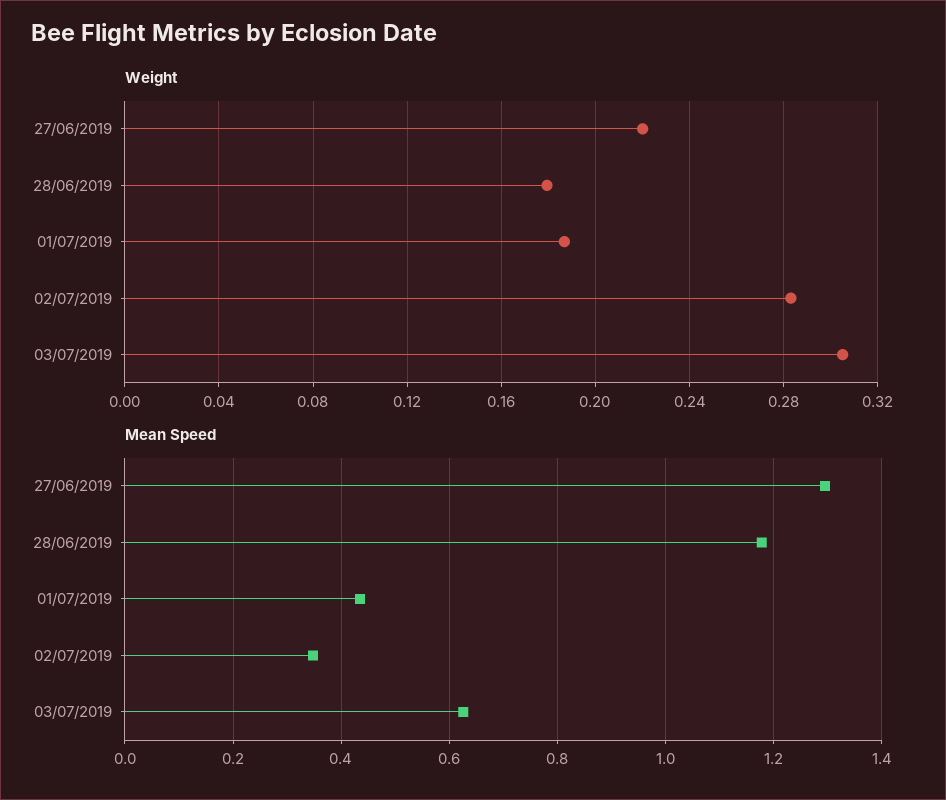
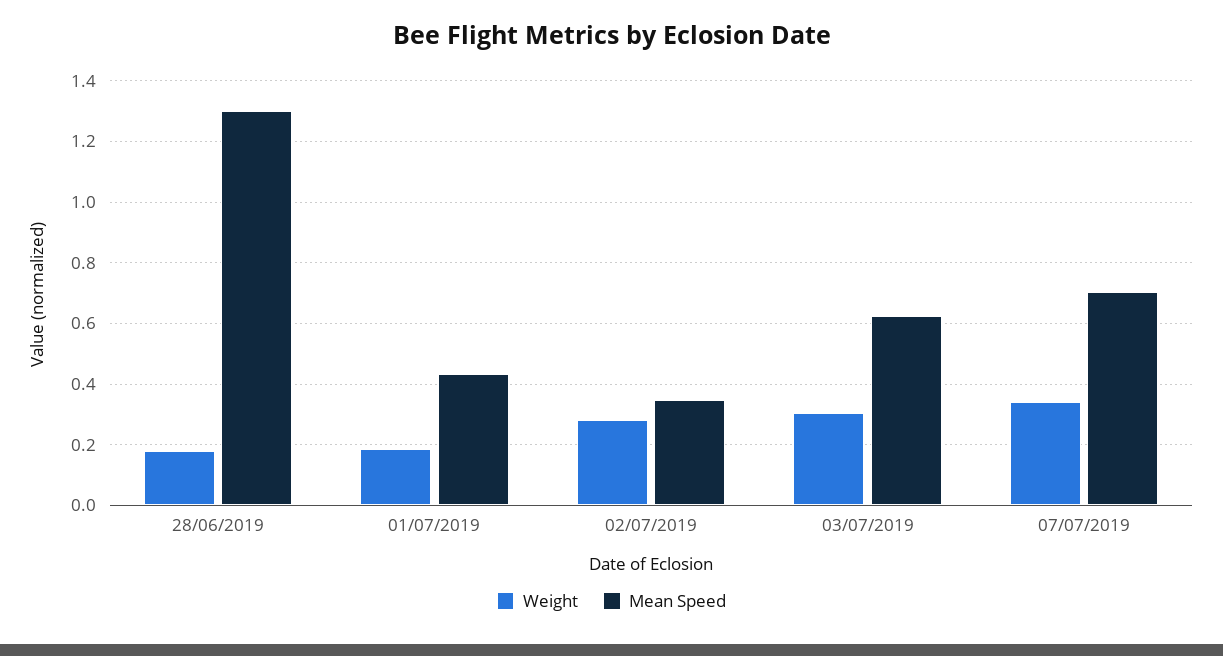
Weight, 27/06/2019: 0.22 -> none
Mean Speed, 27/06/2019: 1.3 -> none
Mean Speed, 28/06/2019: 1.18 -> 1.3
Weight, 07/07/2019: none -> 0.34
Mean Speed, 07/07/2019: none -> 0.7

